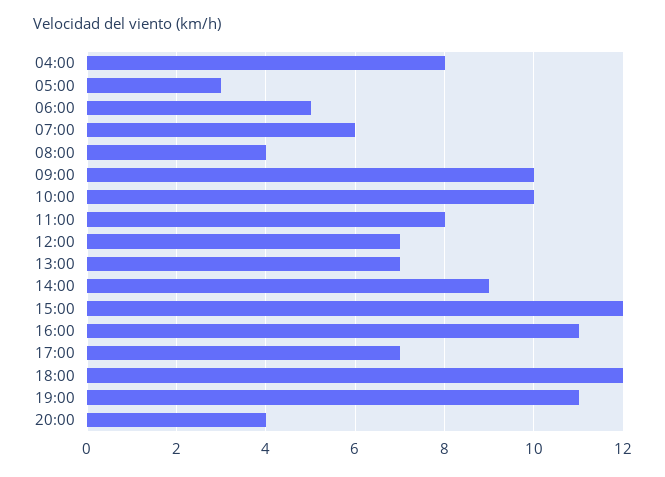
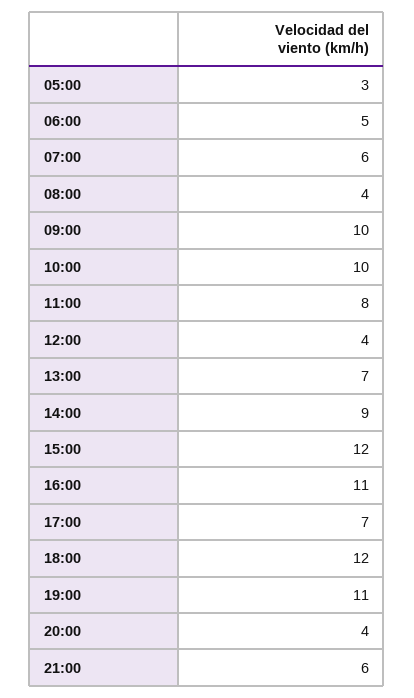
04:00: 8 -> none
12:00: 7 -> 4
21:00: none -> 6

